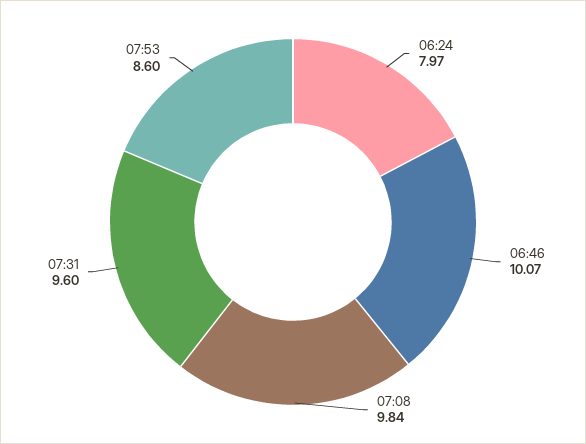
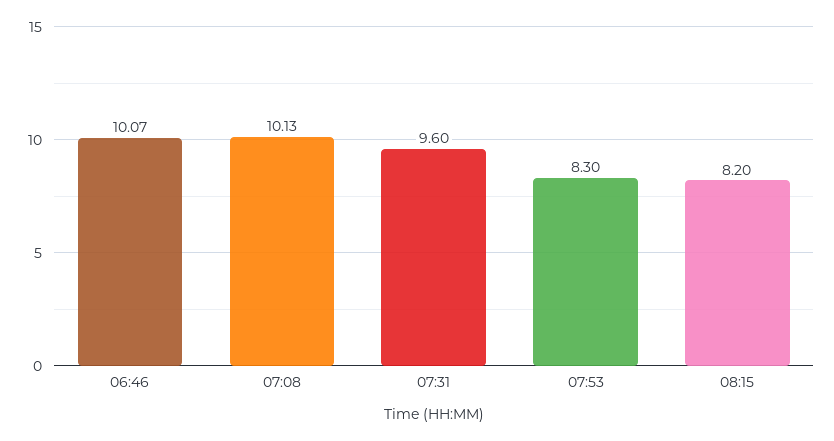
06:24: 7.97 -> none
07:08: 9.84 -> 10.13
07:53: 8.6 -> 8.3
08:15: none -> 8.2

